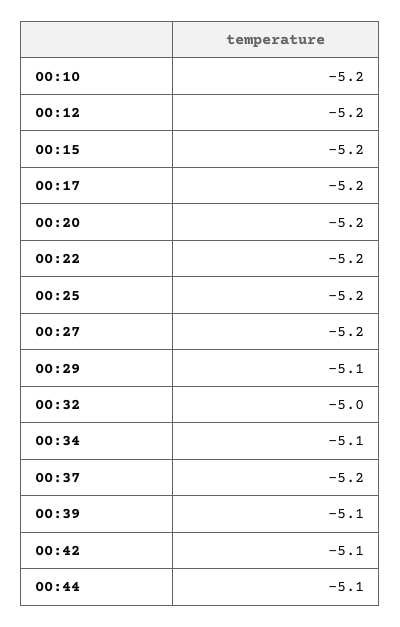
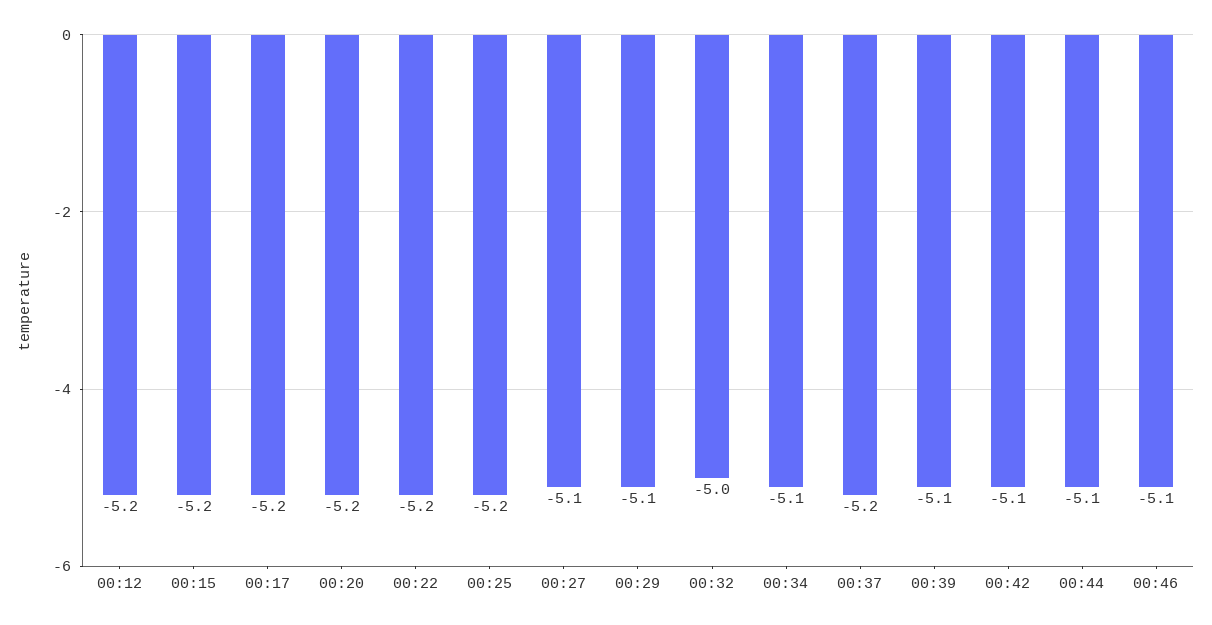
00:10: -5.2 -> none
00:27: -5.2 -> -5.1
00:46: none -> -5.1

